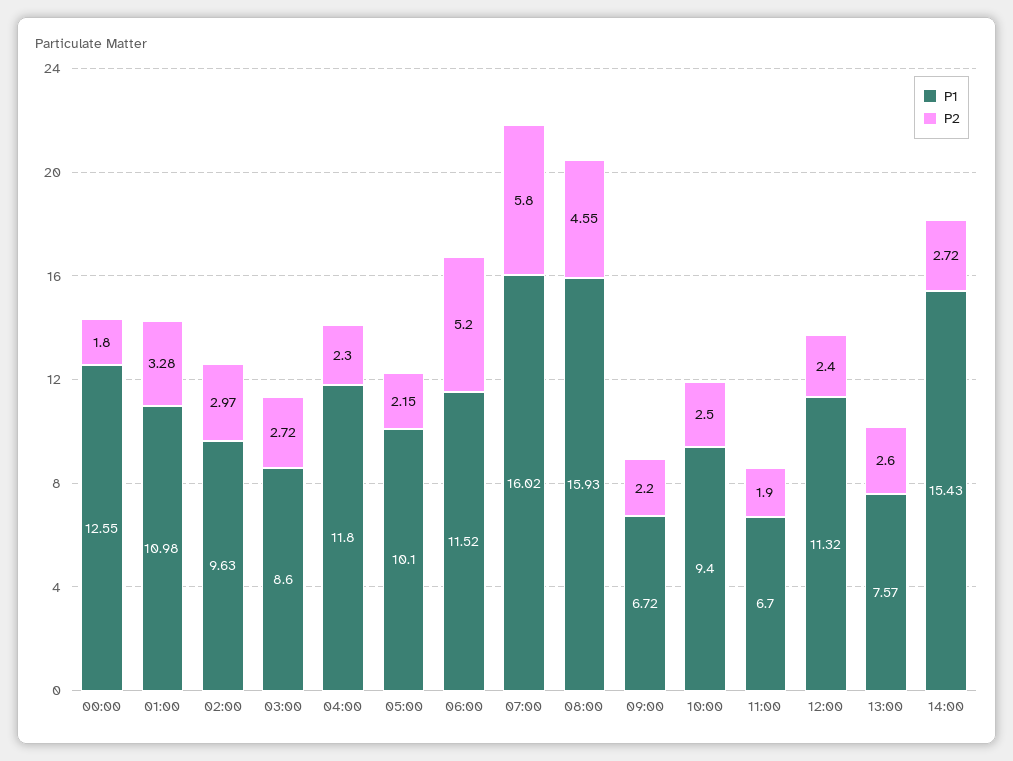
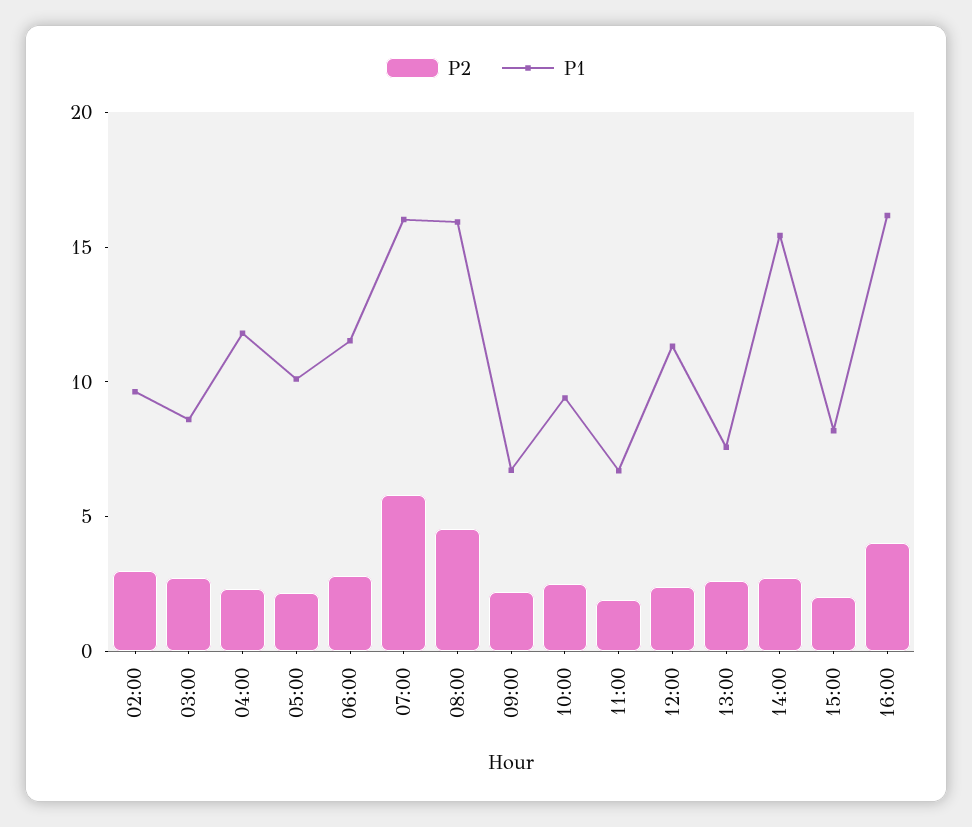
P1, 00:00: 12.55 -> none
P2, 00:00: 1.8 -> none
P1, 01:00: 10.98 -> none
P2, 01:00: 3.28 -> none
P2, 06:00: 5.2 -> 3
P2, 15:00: none -> 2
P1, 15:00: none -> 8
P2, 16:00: none -> 4
P1, 16:00: none -> 16

